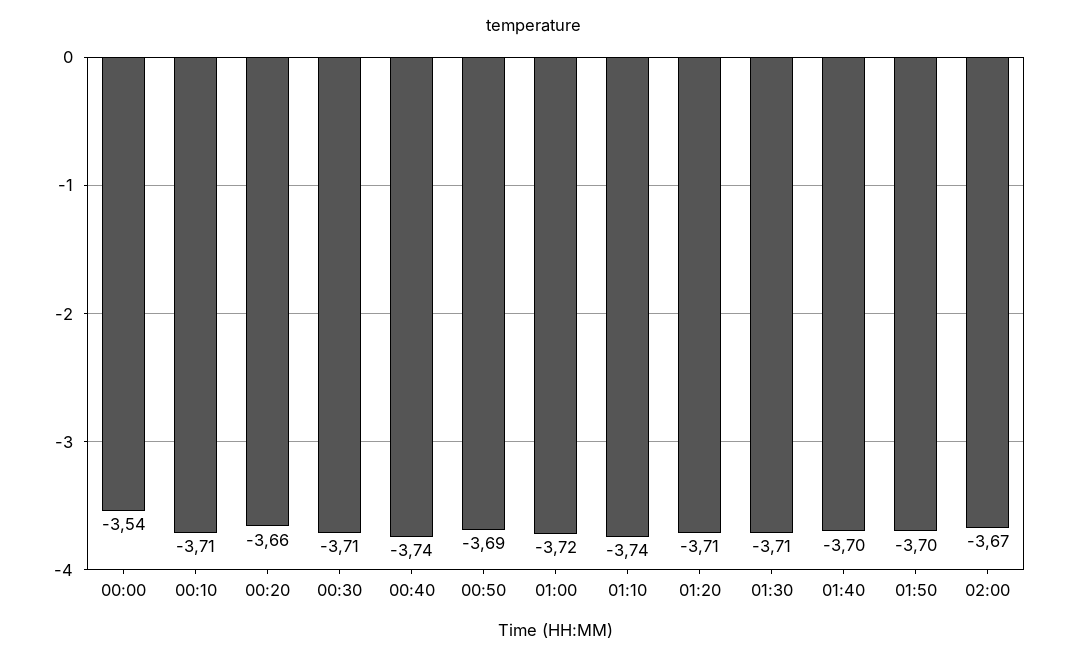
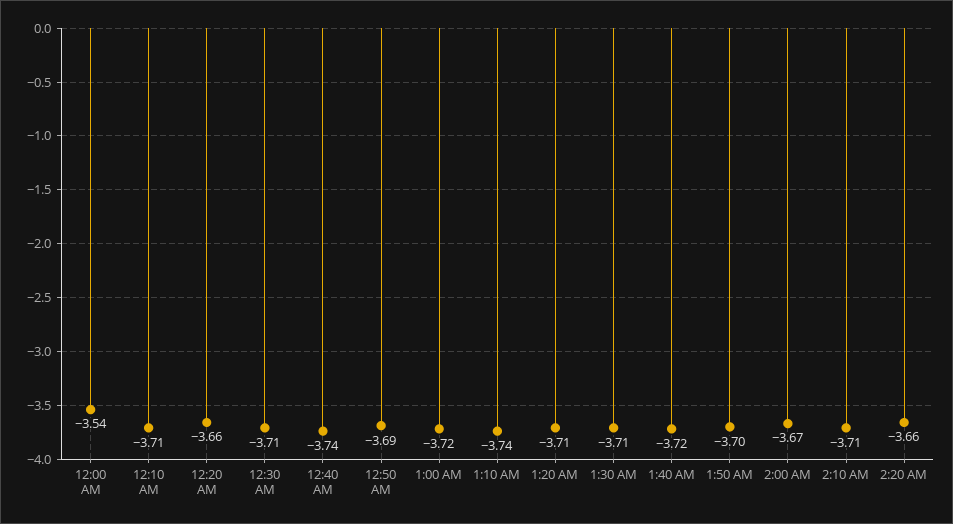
01:40: -3.7 -> -3.72
2:10 AM: none -> -3.71
2:20 AM: none -> -3.66

